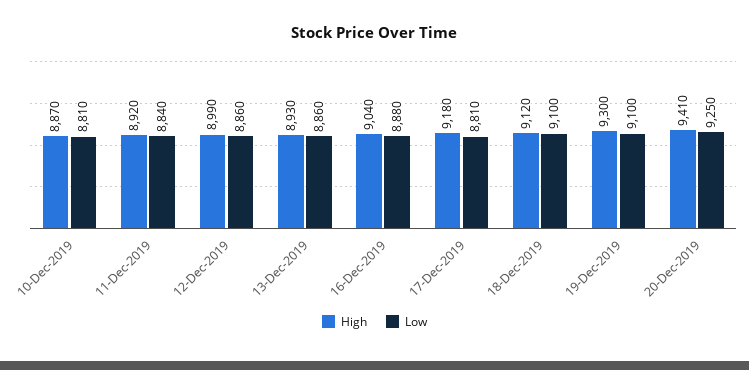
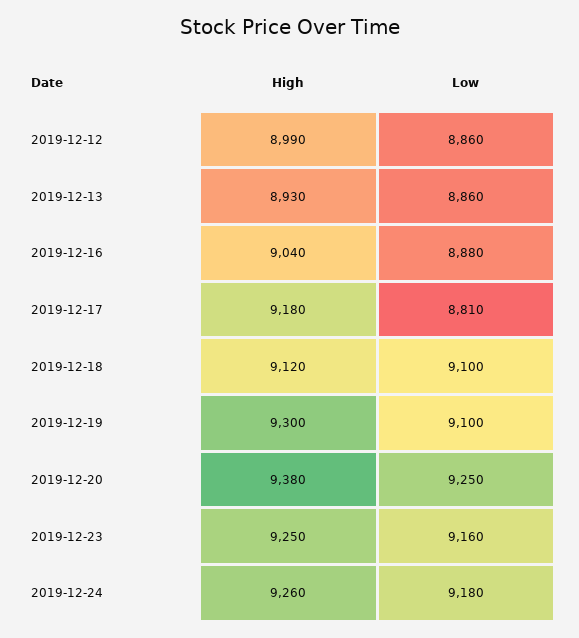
High, 10-Dec-2019: 8870 -> none
Low, 10-Dec-2019: 8810 -> none
High, 11-Dec-2019: 8920 -> none
Low, 11-Dec-2019: 8840 -> none
High, 20-Dec-2019: 9410 -> 9380
High, 2019-12-23: none -> 9250
Low, 2019-12-23: none -> 9160
High, 2019-12-24: none -> 9260
Low, 2019-12-24: none -> 9180

